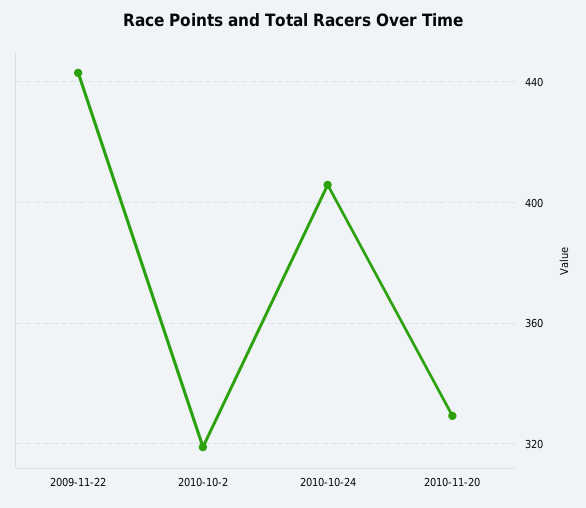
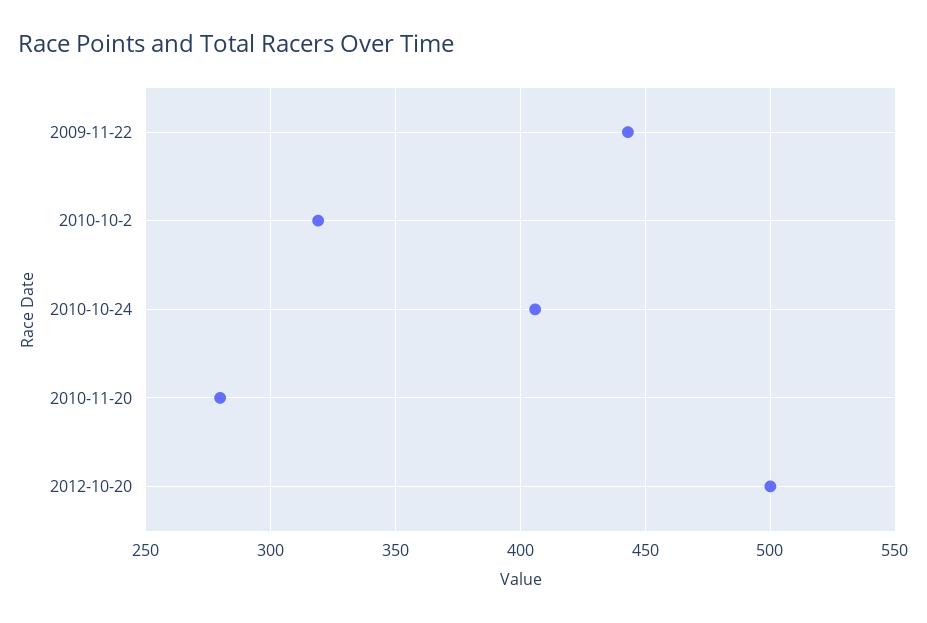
2010-11-20: 330 -> 280
2012-10-20: none -> 500

